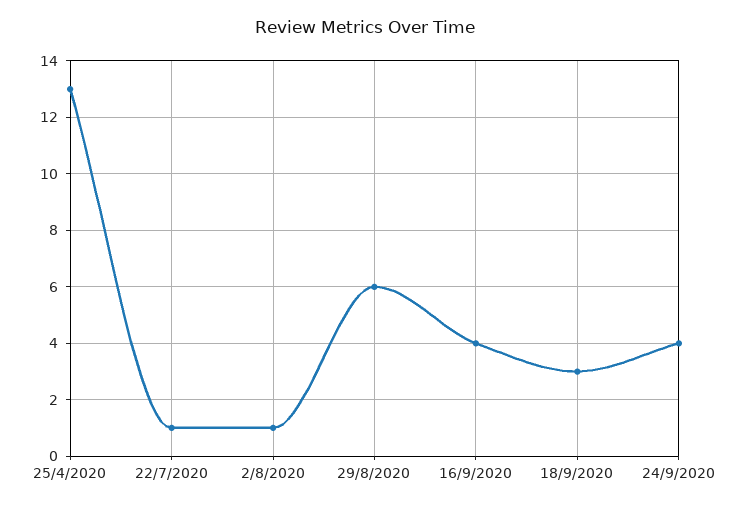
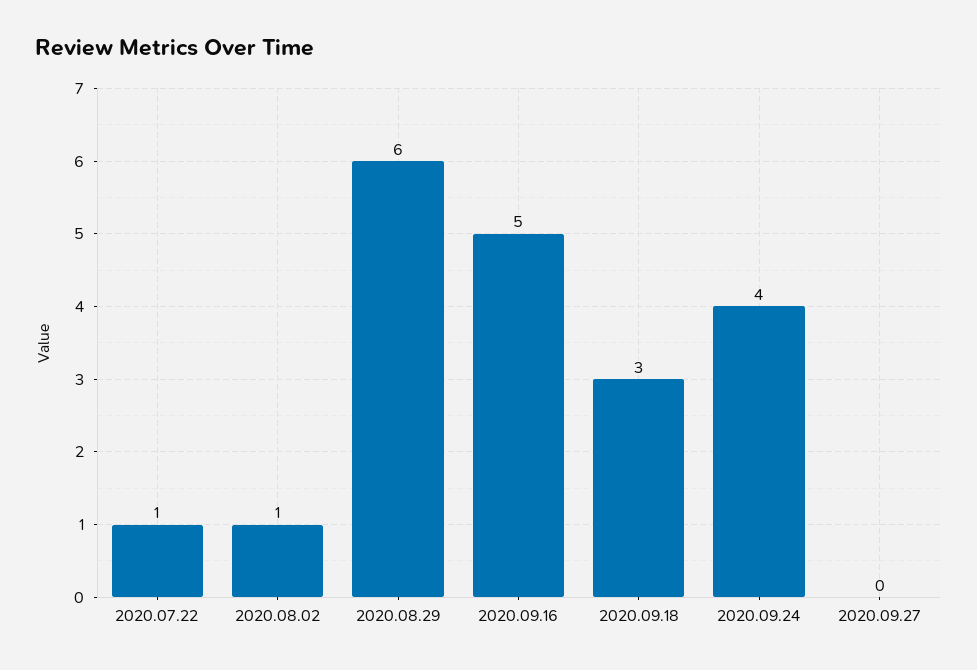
25/4/2020: 13 -> none
16/9/2020: 4 -> 5
2020.09.27: none -> 0

